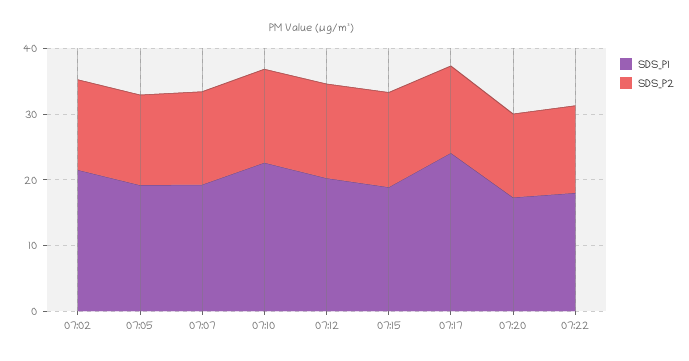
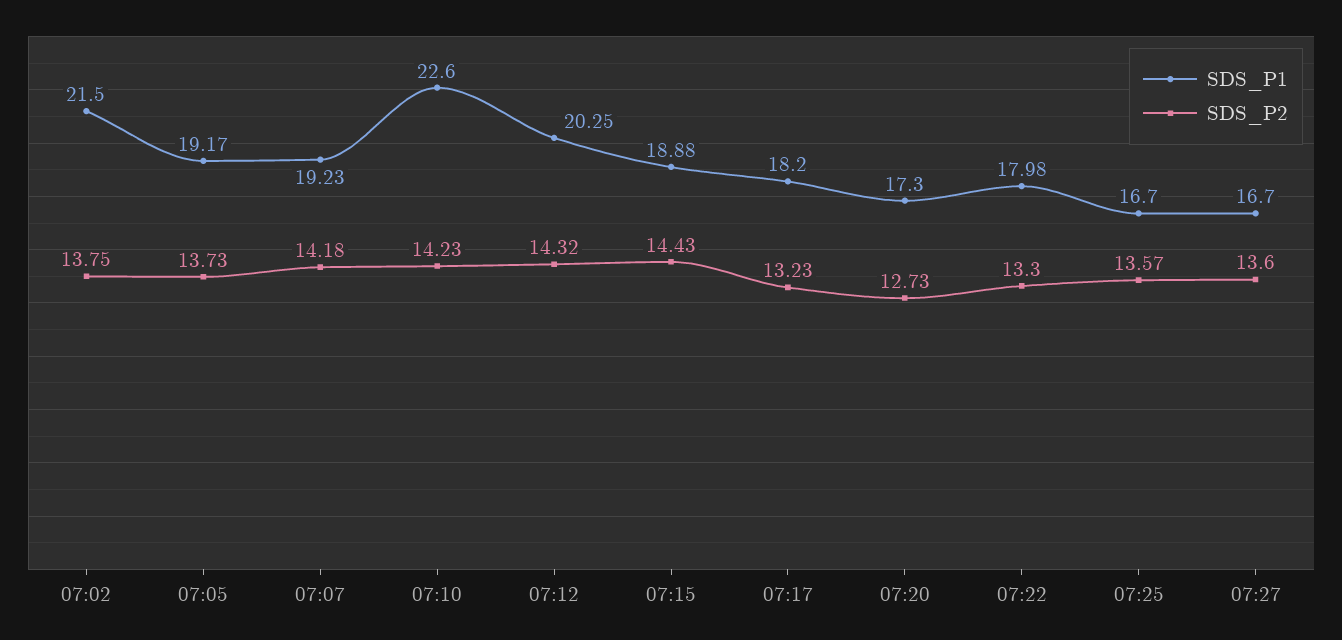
SDS_P1, 07:17: 24 -> 18.2
SDS_P1, 07:25: none -> 16.7
SDS_P2, 07:25: none -> 13.57
SDS_P1, 07:27: none -> 16.7
SDS_P2, 07:27: none -> 13.6

